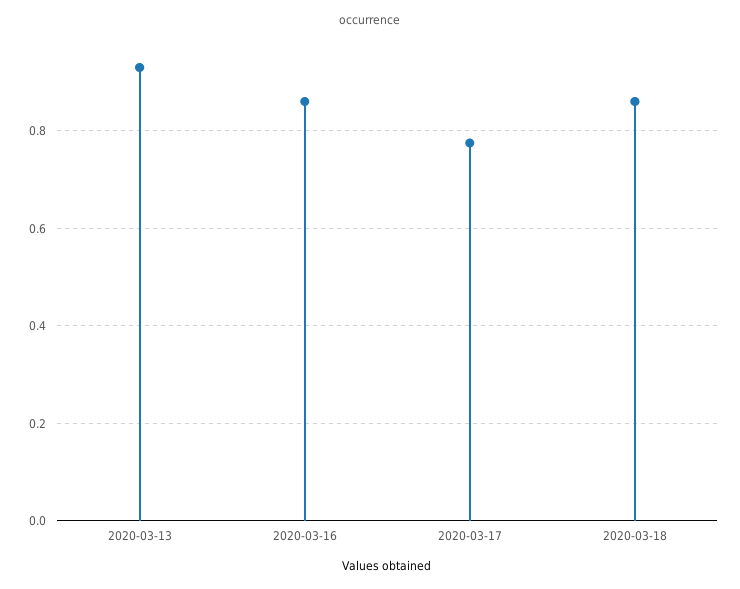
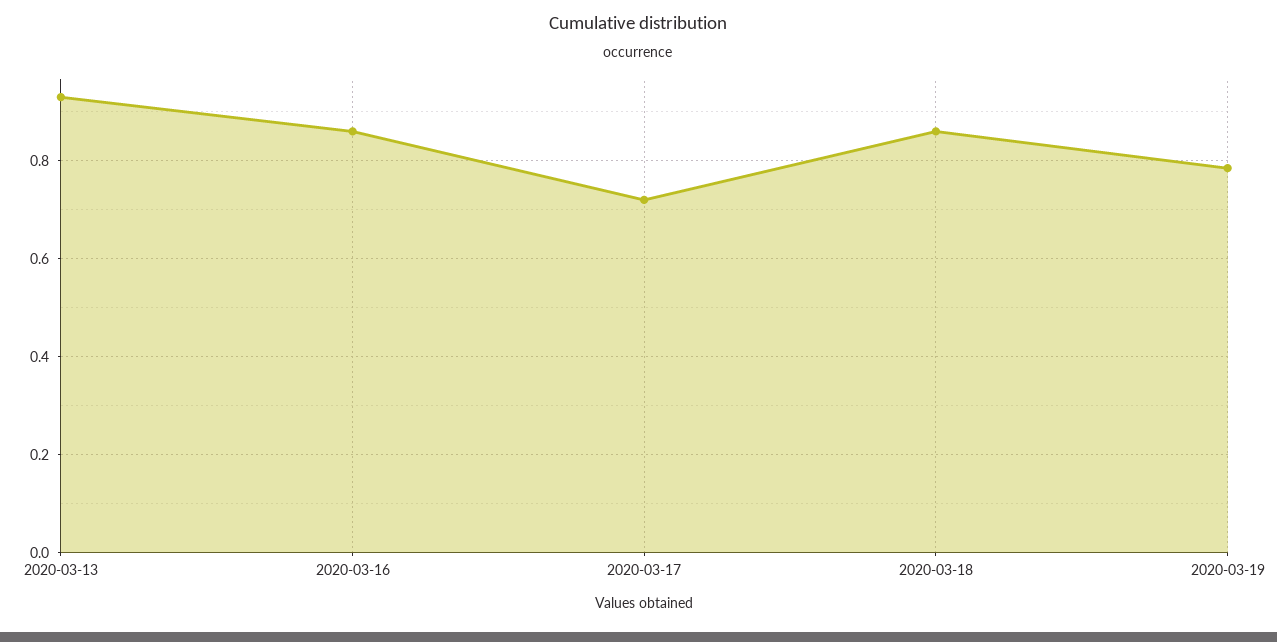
2020-03-17: 0.78 -> 0.72
2020-03-19: none -> 0.78

